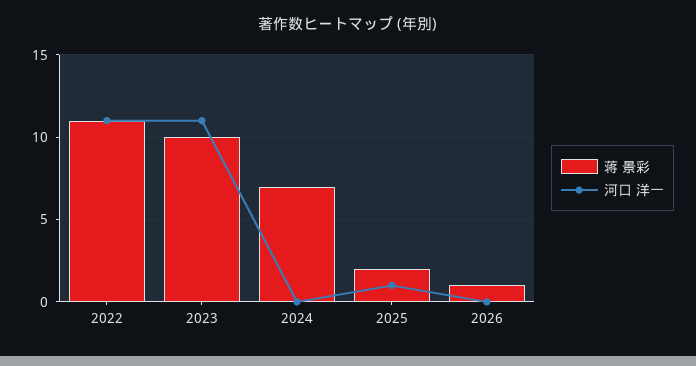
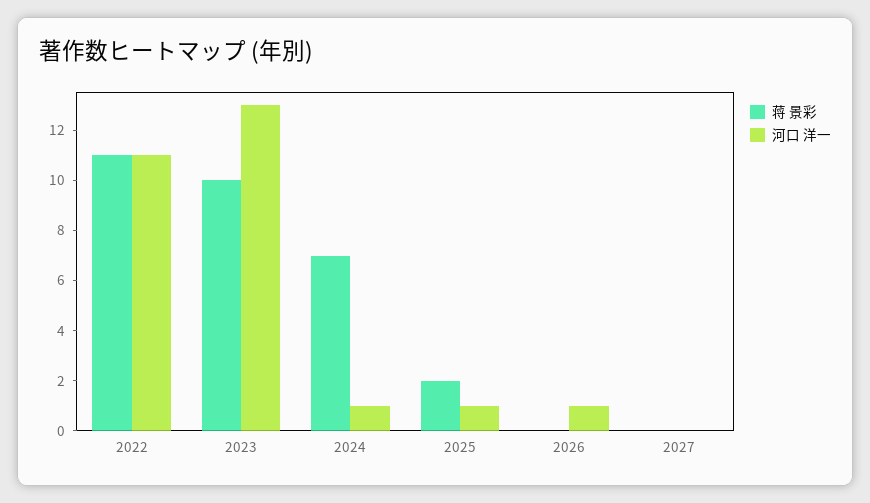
河口 洋一, 2023: 11 -> 13
河口 洋一, 2024: 0 -> 1
蒋 景彩, 2026: 1 -> 0
河口 洋一, 2026: 0 -> 1
蒋 景彩, 2027: none -> 0
河口 洋一, 2027: none -> 0

